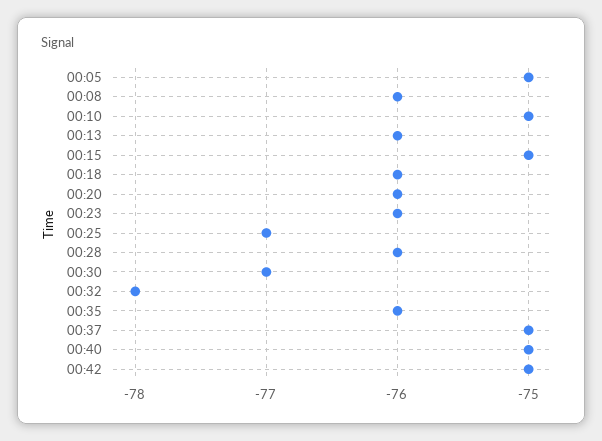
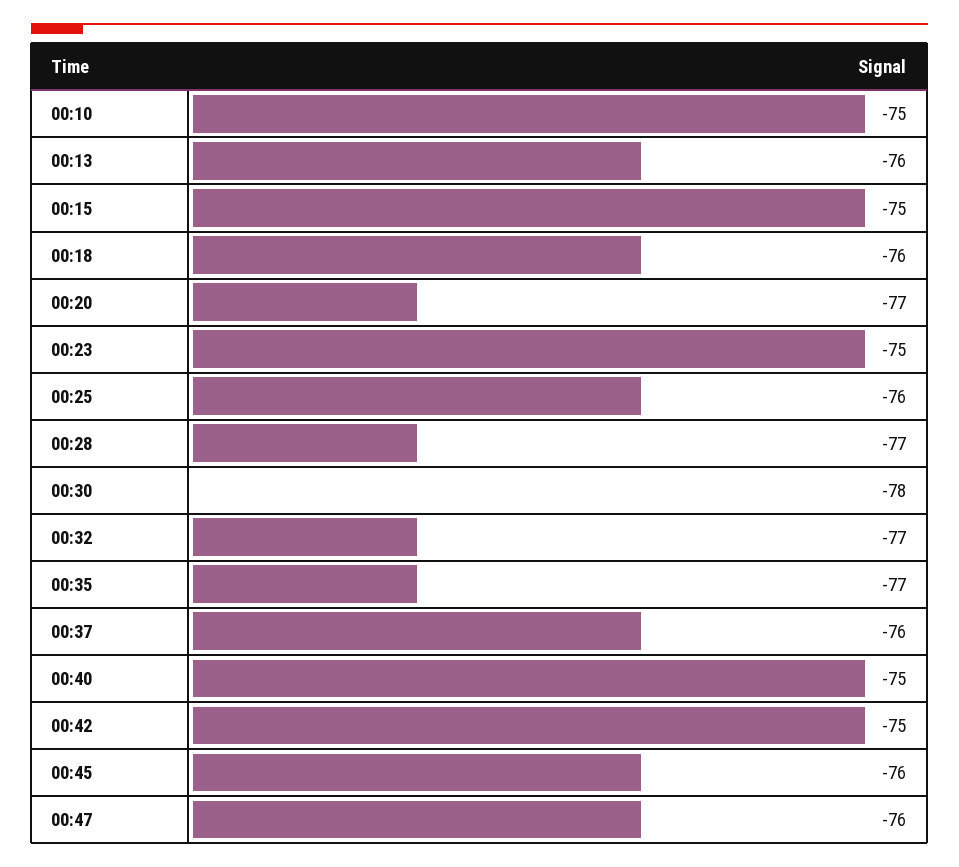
00:05: -75 -> none
00:08: -76 -> none
00:20: -76 -> -77
00:23: -76 -> -75
00:25: -77 -> -76
00:28: -76 -> -77
00:30: -77 -> -78
00:32: -78 -> -77
00:35: -76 -> -77
00:37: -75 -> -76
00:45: none -> -76
00:47: none -> -76

